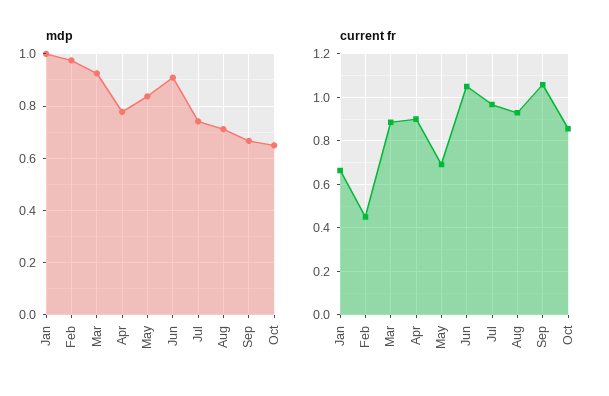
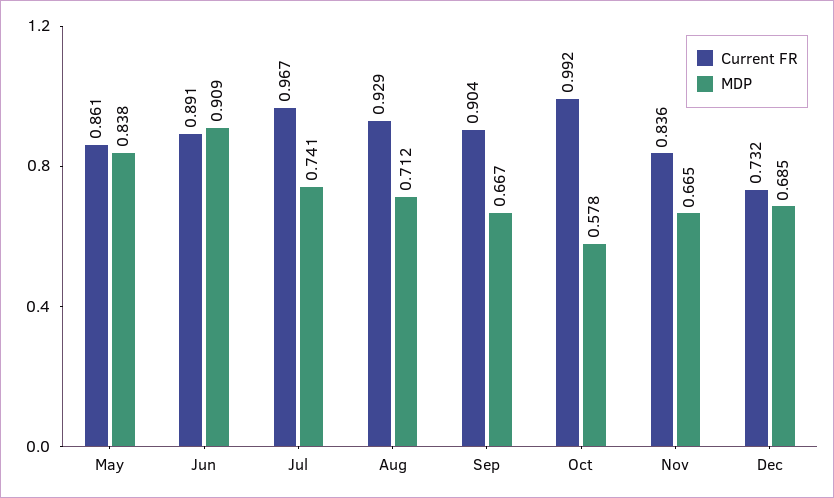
mdp, Jan: 1 -> none
mdp, Feb: 0.975 -> none
mdp, Mar: 0.925 -> none
mdp, Apr: 0.775 -> none
mdp, Oct: 0.65 -> 0.578
current fr, Jan: 0.65 -> none
current fr, Feb: 0.45 -> none
current fr, Mar: 0.9 -> none
current fr, Apr: 0.9 -> none
current fr, May: 0.7 -> 0.861
current fr, Jun: 1.05 -> 0.891
current fr, Sep: 1.05 -> 0.904
current fr, Oct: 0.85 -> 0.992
current fr, Nov: none -> 0.836
mdp, Nov: none -> 0.665
current fr, Dec: none -> 0.732
mdp, Dec: none -> 0.685

